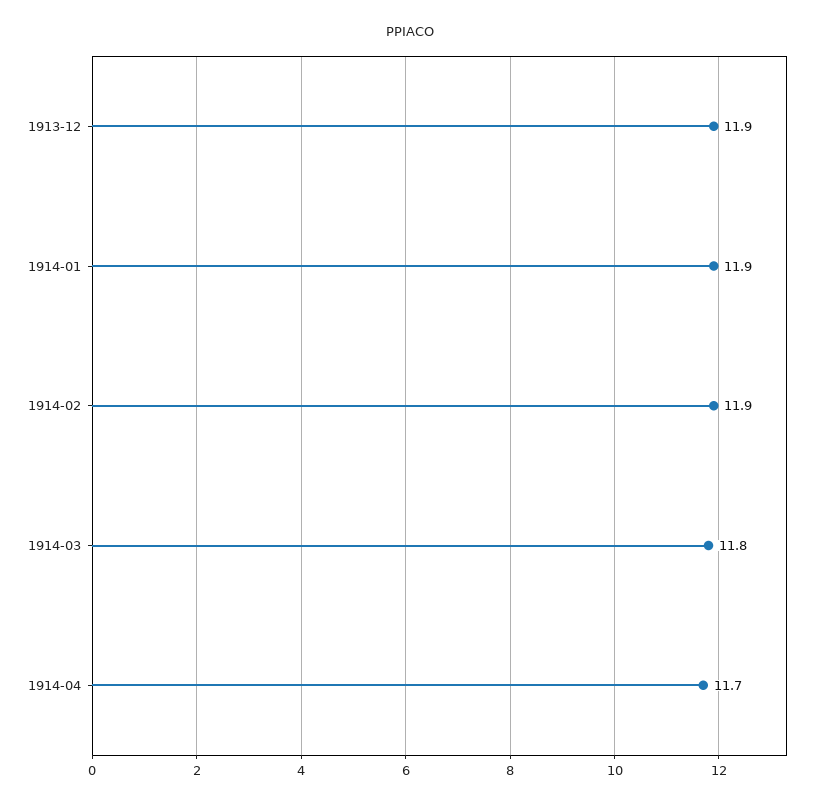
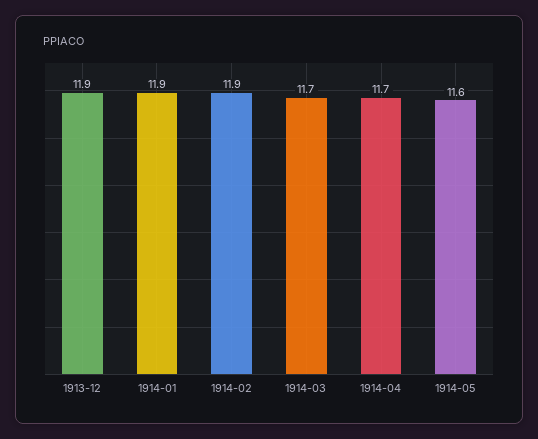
1914-03: 11.8 -> 11.7
1914-05: none -> 11.6

